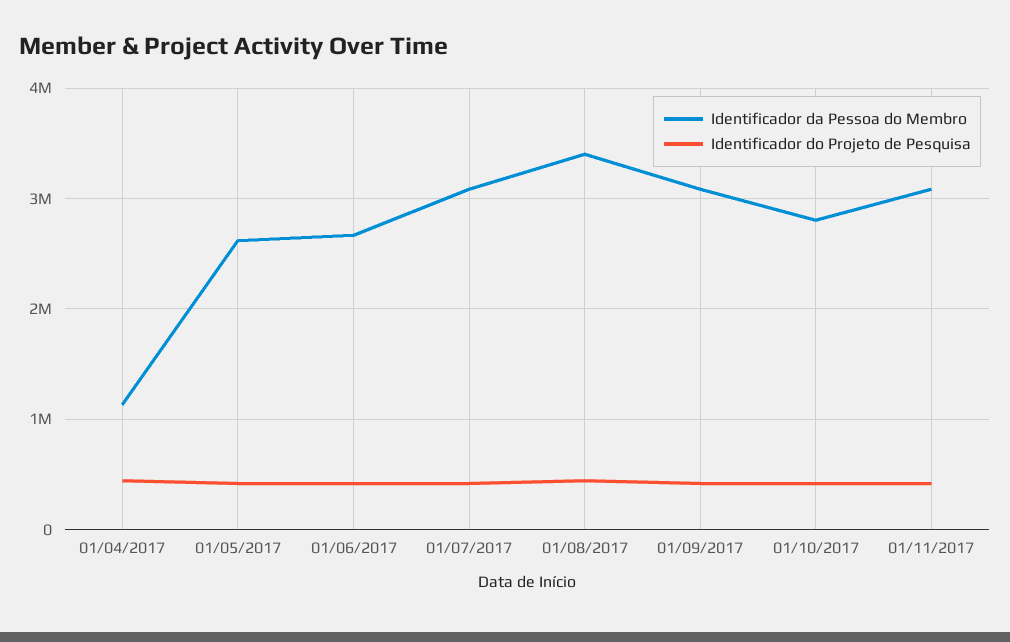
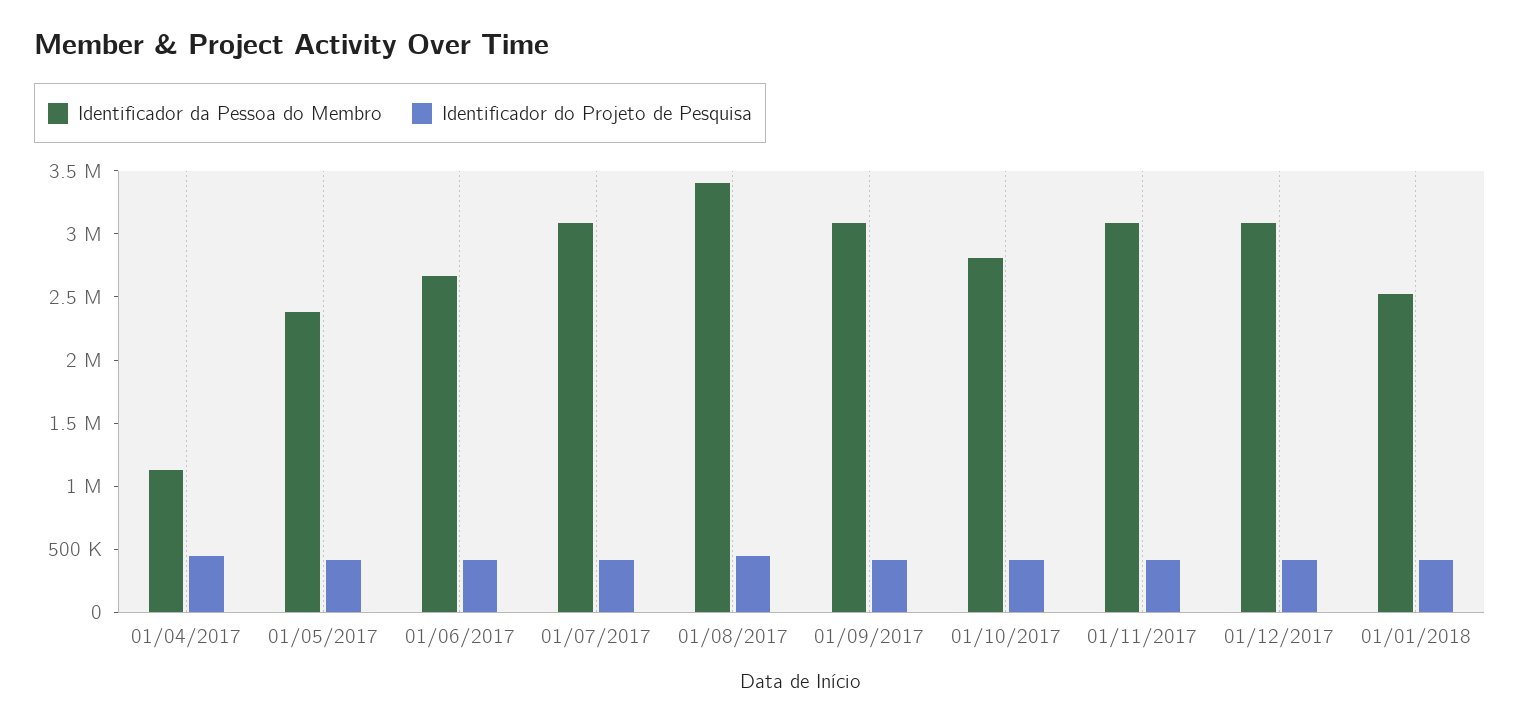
Identificador da Pessoa do Membro, 01/05/2017: 2600000 -> 2400000
Identificador da Pessoa do Membro, 01/12/2017: none -> 3100000
Identificador do Projeto de Pesquisa, 01/12/2017: none -> 400000
Identificador da Pessoa do Membro, 01/01/2018: none -> 2500000
Identificador do Projeto de Pesquisa, 01/01/2018: none -> 400000

